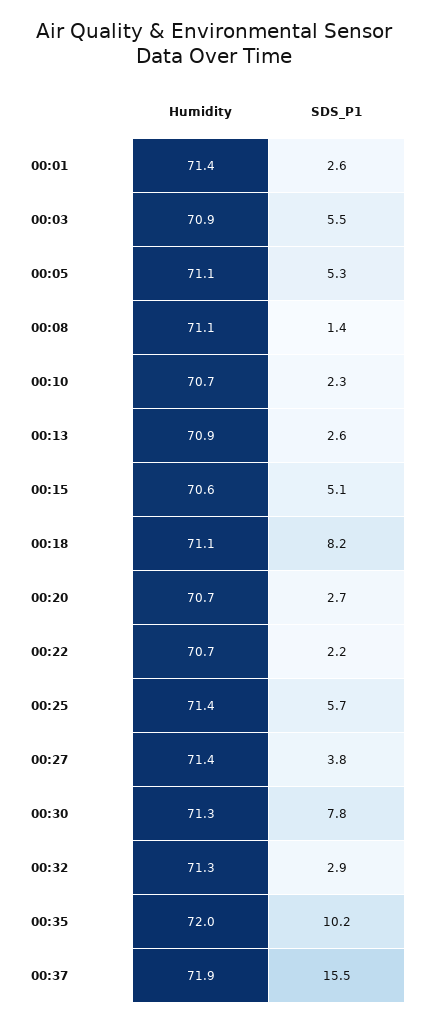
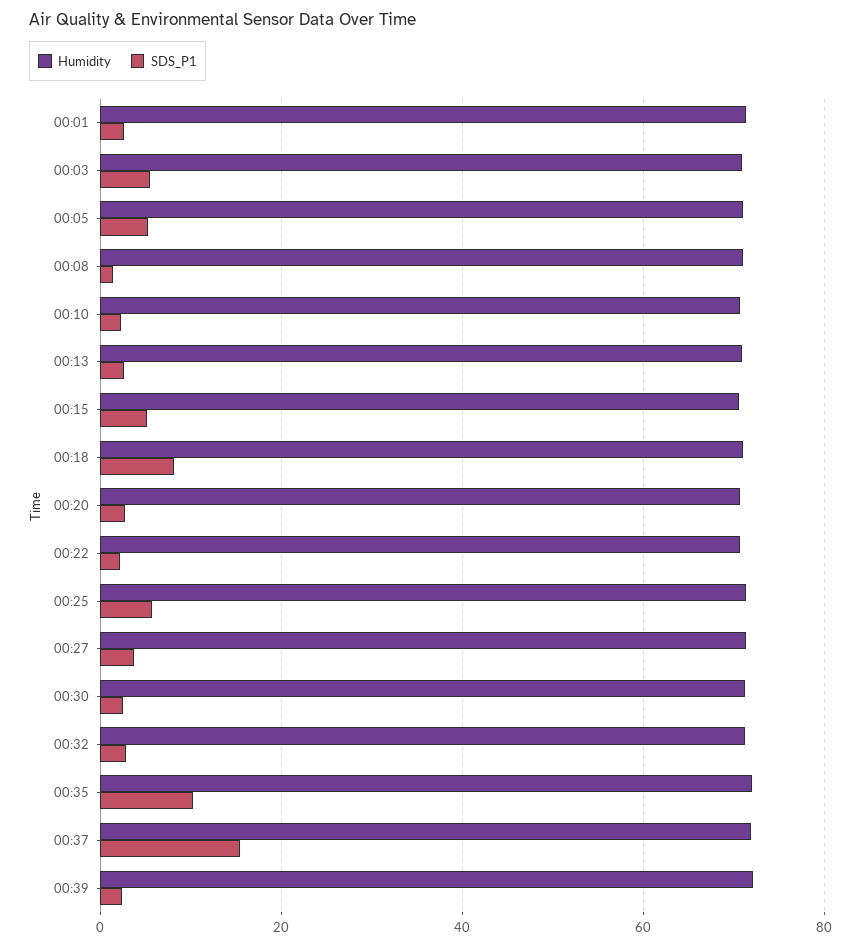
SDS_P1, 00:30: 7.8 -> 2
Humidity, 00:39: none -> 72
SDS_P1, 00:39: none -> 2

